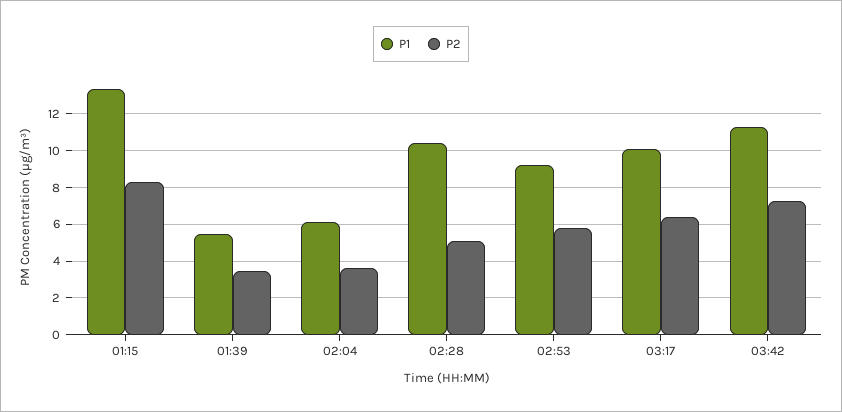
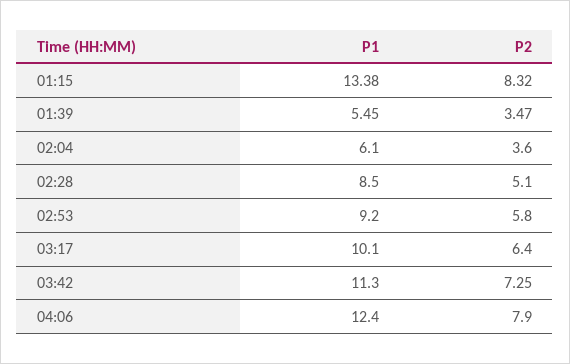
P1, 02:28: 10.5 -> 8.5
P1, 04:06: none -> 12.4
P2, 04:06: none -> 7.9

